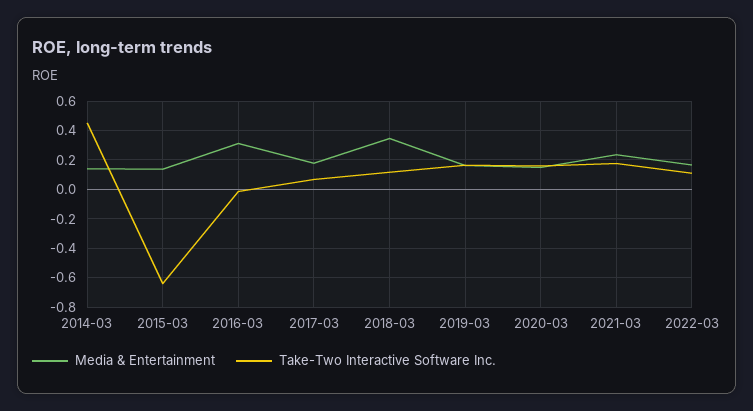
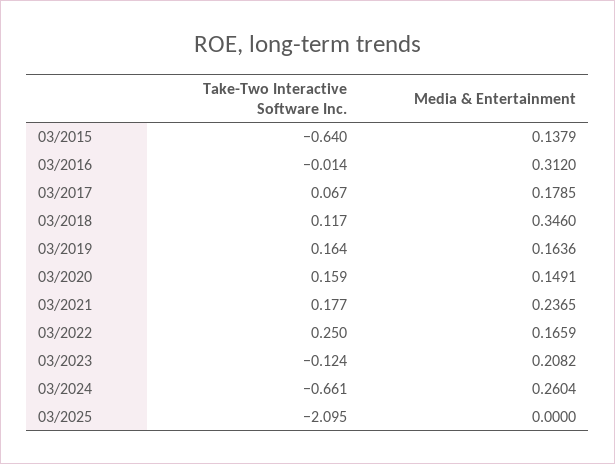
Media & Entertainment, 2014-03: 0.15 -> none
Take-Two Interactive Software Inc., 2014-03: 0.45 -> none
Take-Two Interactive Software Inc., 2022-03: 0.1 -> 0.25
Take-Two Interactive Software Inc., 03/2023: none -> -0.124
Media & Entertainment, 03/2023: none -> 0.2082
Take-Two Interactive Software Inc., 03/2024: none -> -0.661
Media & Entertainment, 03/2024: none -> 0.2604
Take-Two Interactive Software Inc., 03/2025: none -> -2.095
Media & Entertainment, 03/2025: none -> 0

